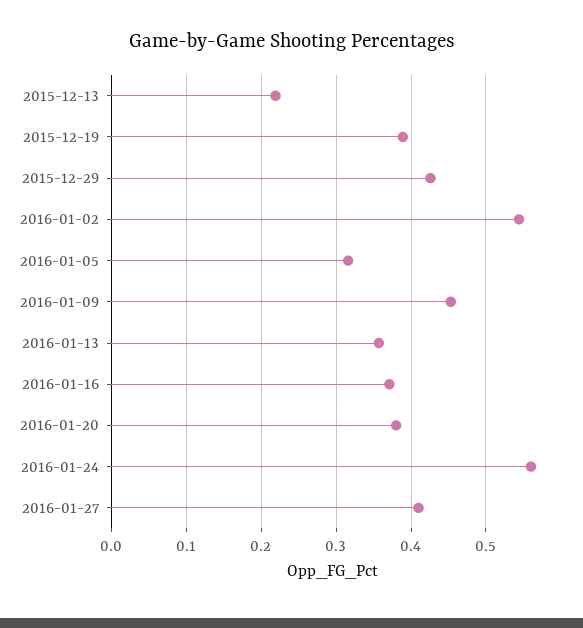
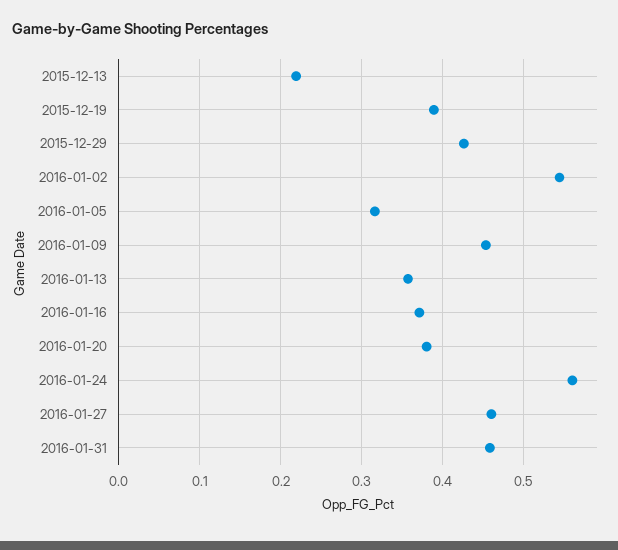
2016-01-27: 0.41 -> 0.46
2016-01-31: none -> 0.46

